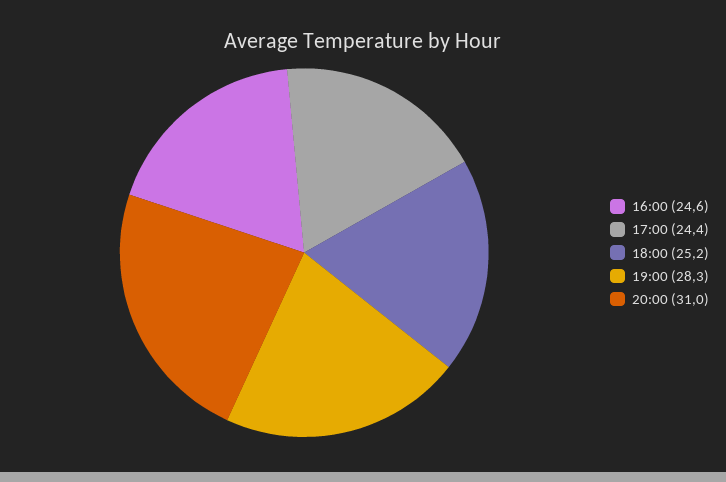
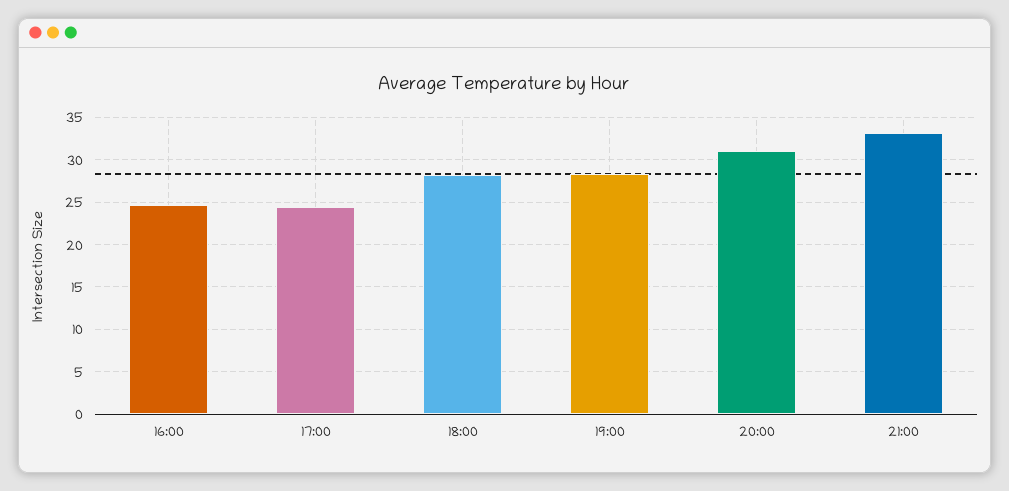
18:00: 25.2 -> 28
21:00: none -> 33

